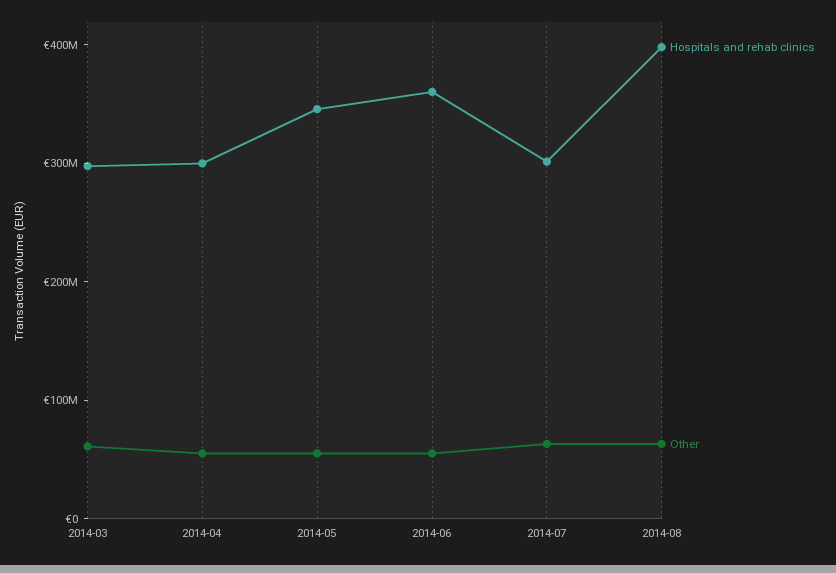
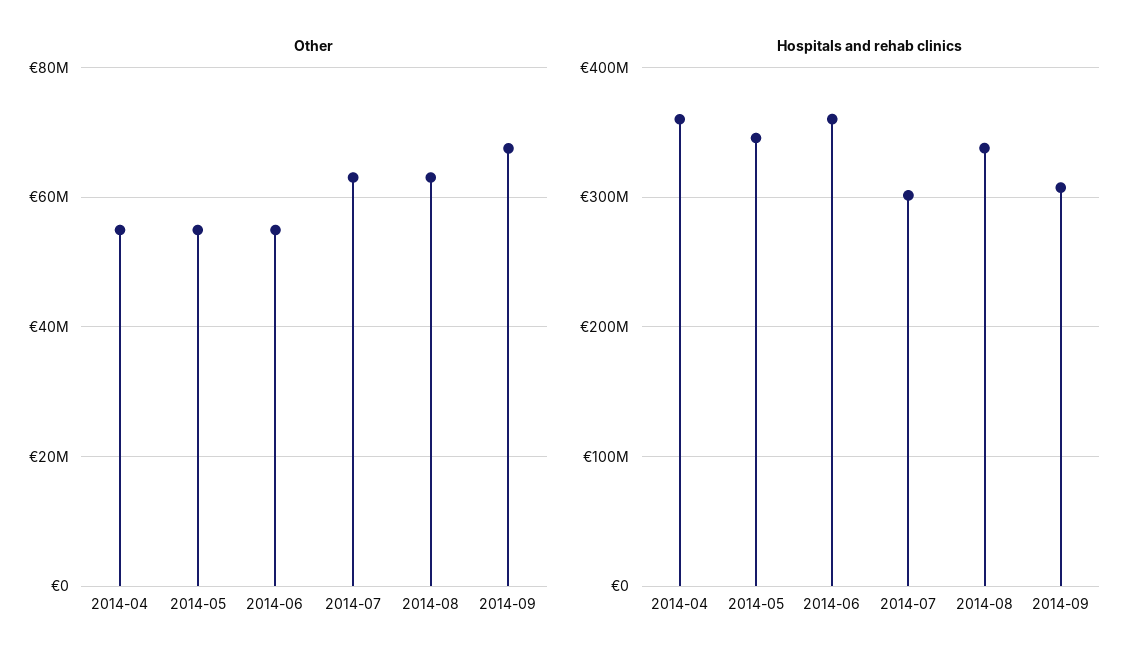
Hospitals and rehab clinics, 2014-03: 300000000 -> none
Other, 2014-03: 60000000 -> none
Hospitals and rehab clinics, 2014-04: 300000000 -> 360000000
Hospitals and rehab clinics, 2014-08: 400000000 -> 340000000
Other, 2014-09: none -> 68000000
Hospitals and rehab clinics, 2014-09: none -> 310000000

